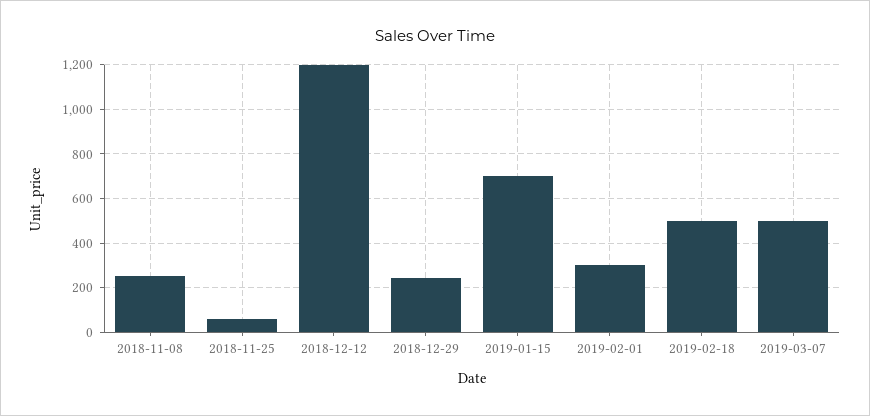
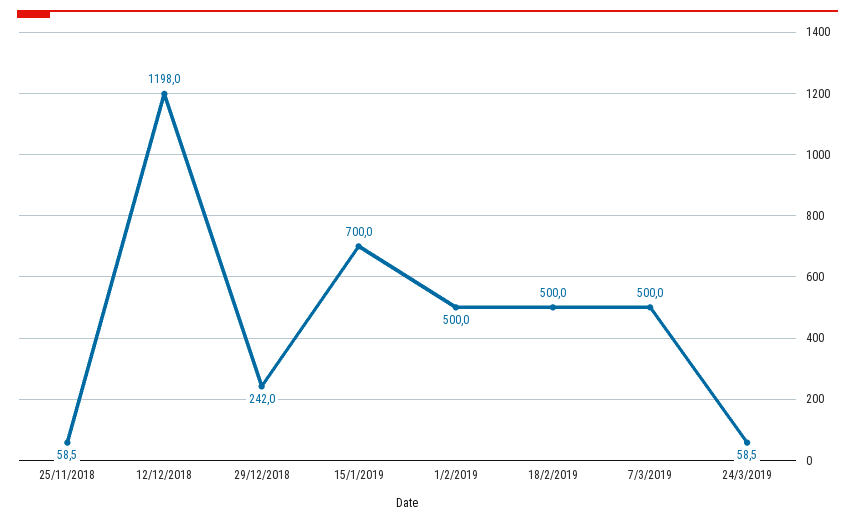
2018-11-08: 250 -> none
2019-02-01: 300 -> 500
24/3/2019: none -> 58.5

